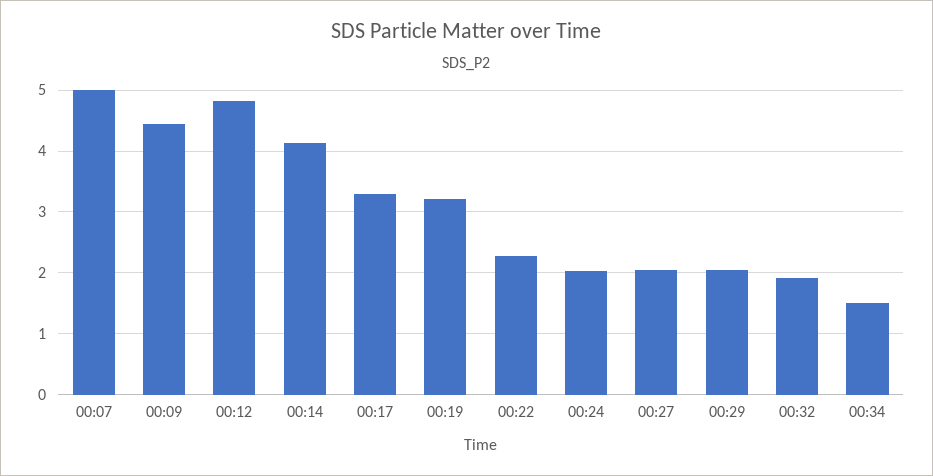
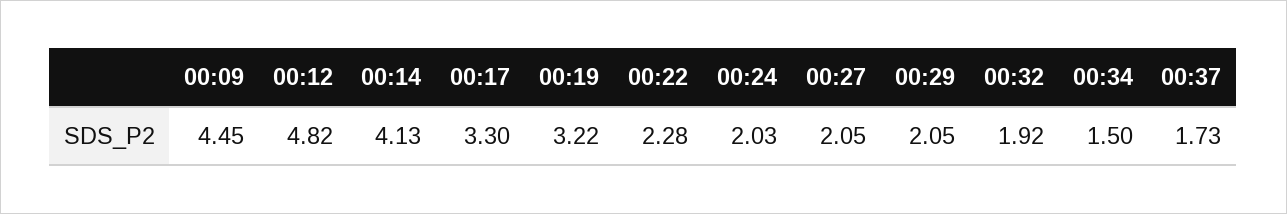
00:07: 5 -> none
00:37: none -> 1.73

